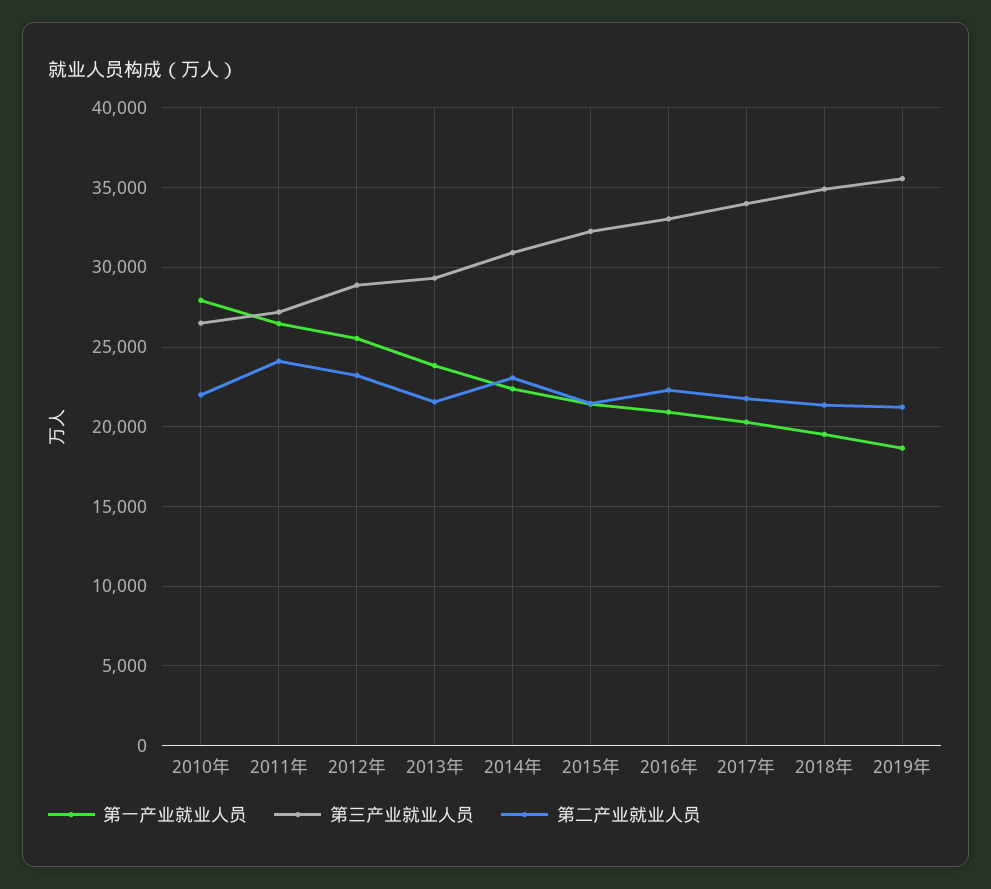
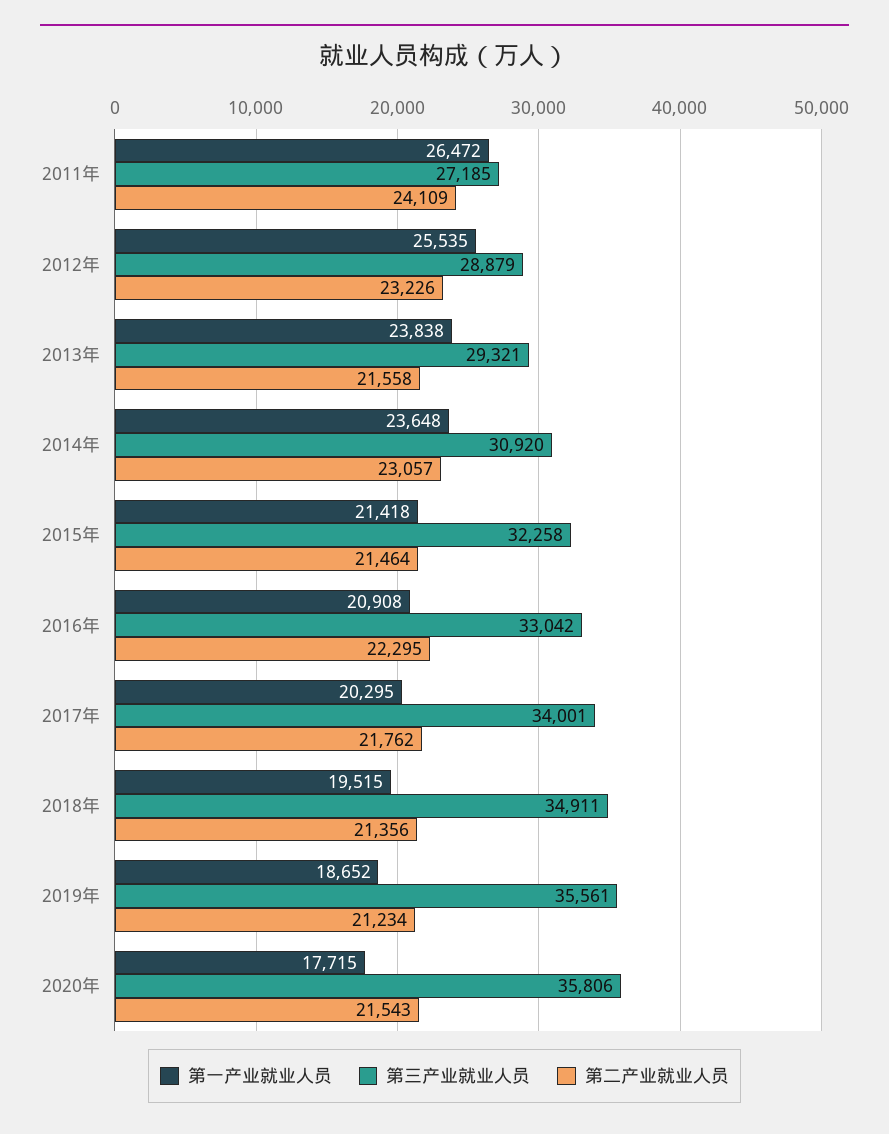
第一产业就业人员, 2010年: 28000 -> none
第三产业就业人员, 2010年: 26500 -> none
第二产业就业人员, 2010年: 22000 -> none
第一产业就业人员, 2014年: 22500 -> 23648
第一产业就业人员, 2020年: none -> 17715
第三产业就业人员, 2020年: none -> 35806
第二产业就业人员, 2020年: none -> 21543

